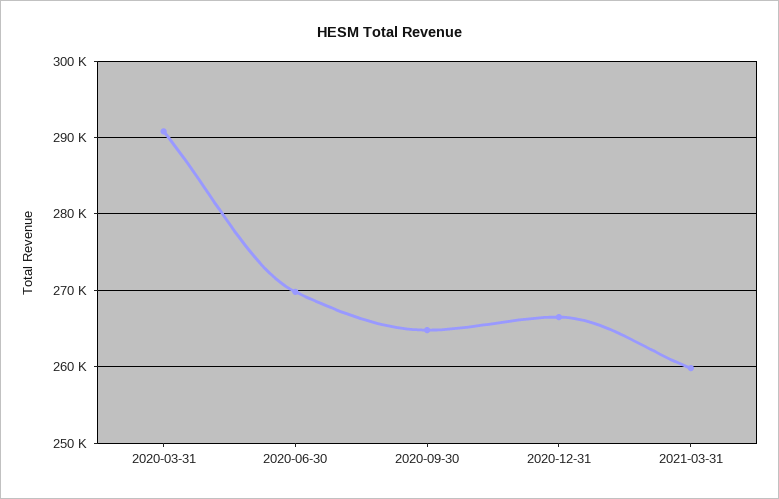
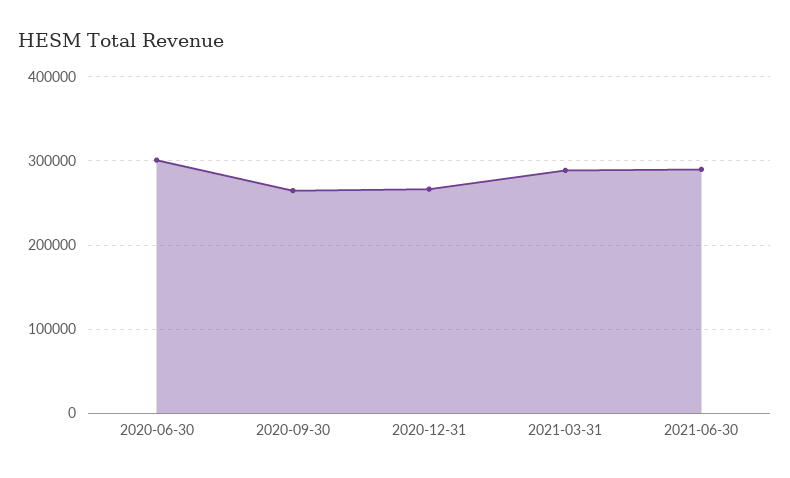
2020-03-31: 291000 -> none
2020-06-30: 270000 -> 300000
2021-03-31: 260000 -> 290000
2021-06-30: none -> 290000

